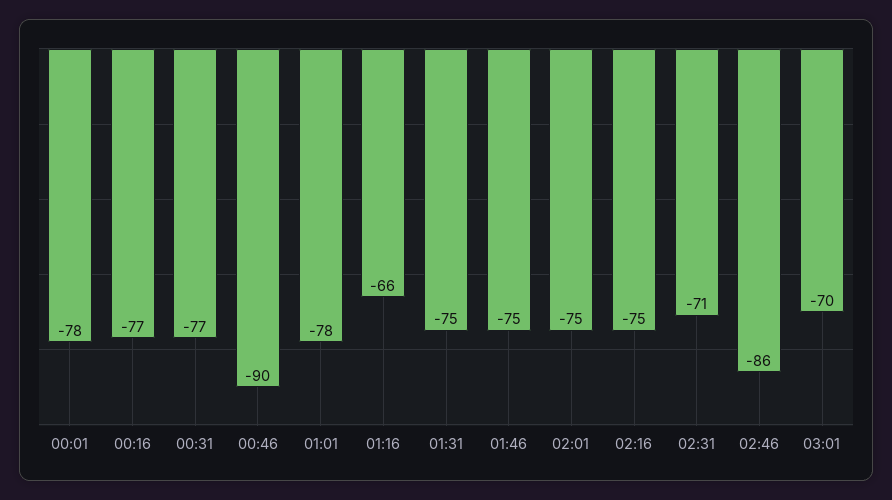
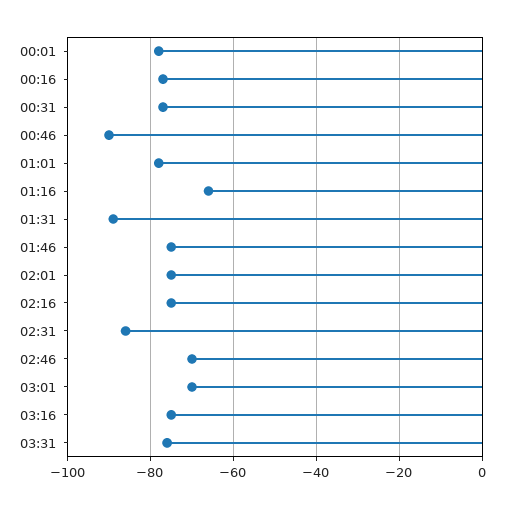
01:31: -75 -> -90
02:31: -71 -> -85
02:46: -86 -> -70
03:16: none -> -75
03:31: none -> -75

